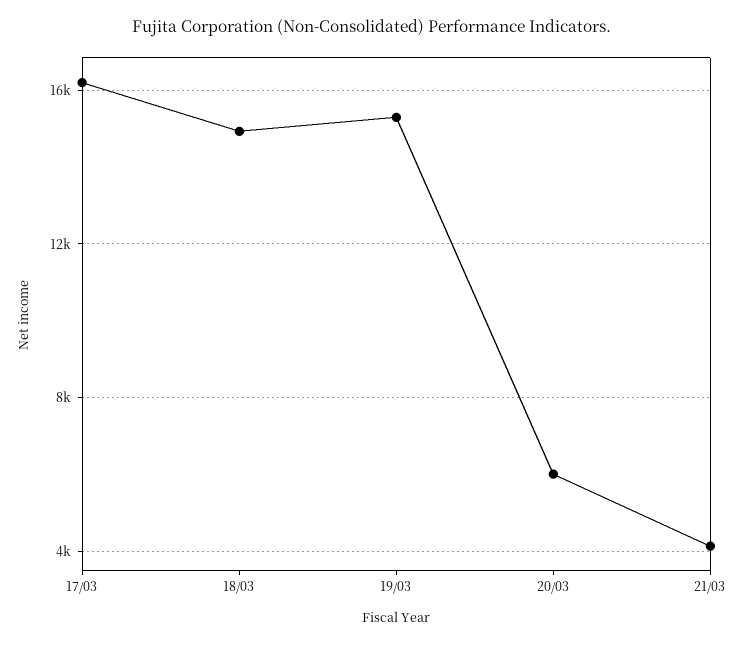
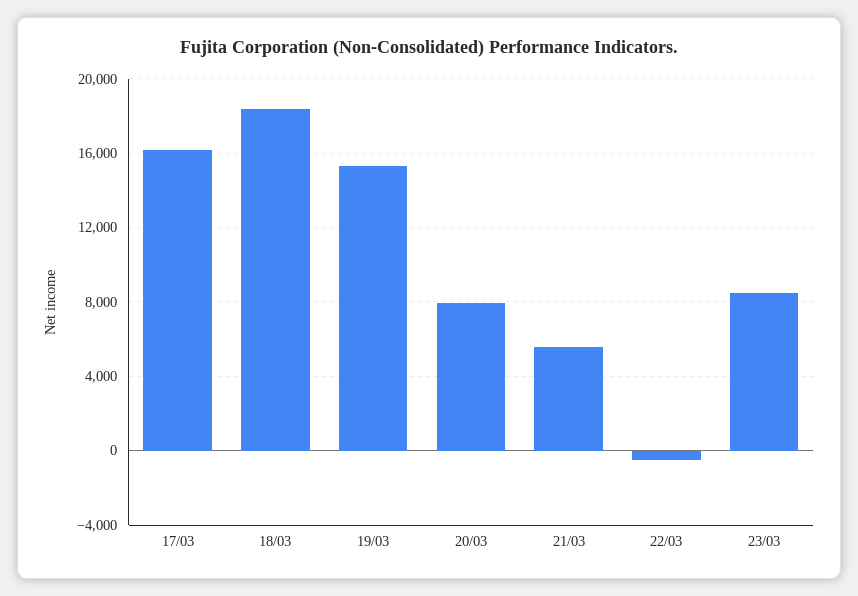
18/03: 15000 -> 18500
20/03: 6000 -> 8000
21/03: 4000 -> 5500
22/03: none -> -500
23/03: none -> 8500

